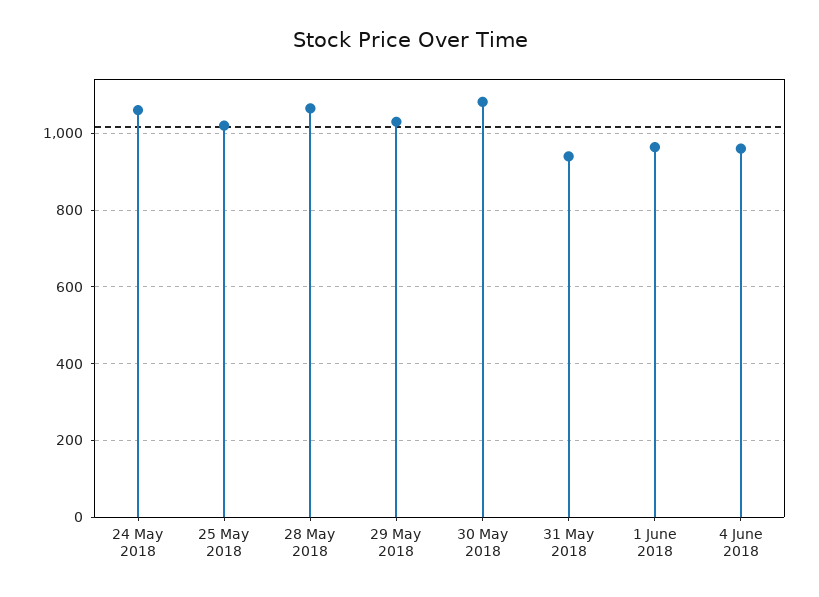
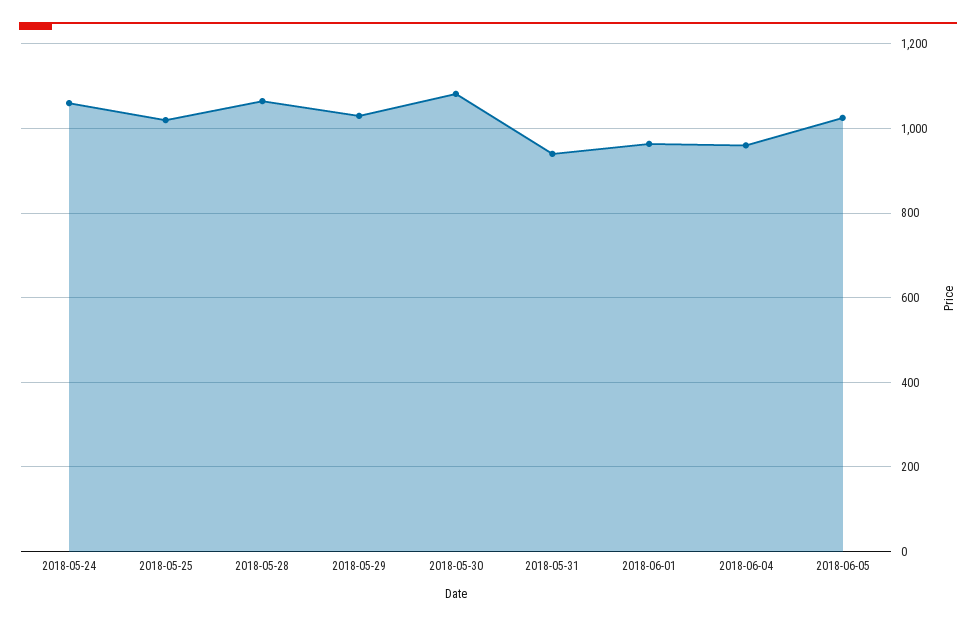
2018-06-05: none -> 1020

